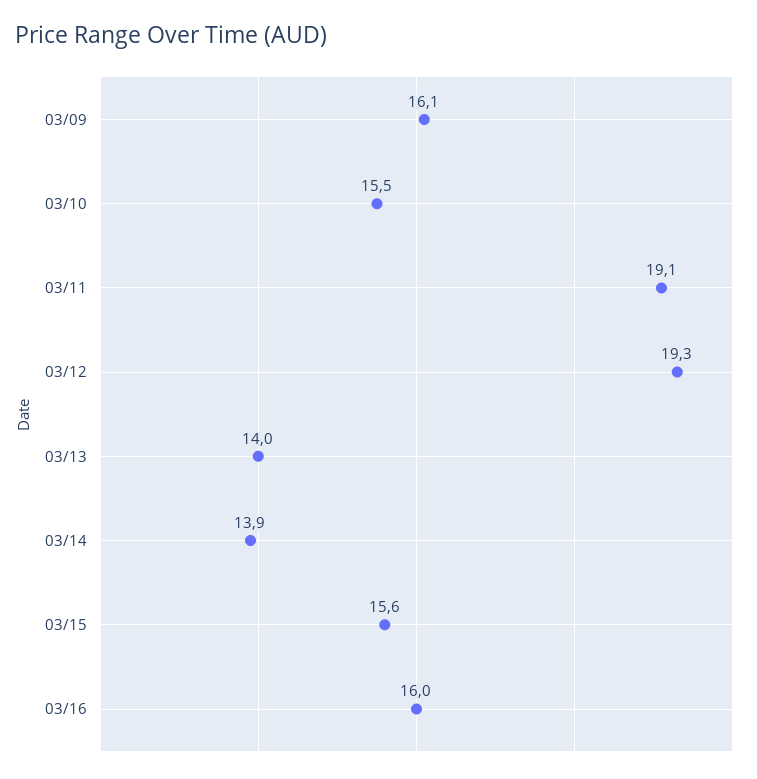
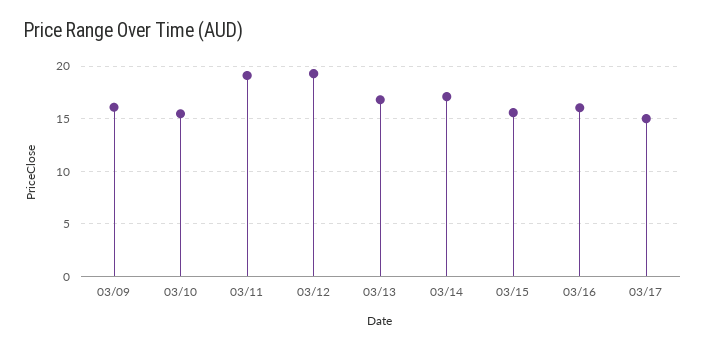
03/13: 14 -> 17
03/14: 13.9 -> 17
03/17: none -> 15

